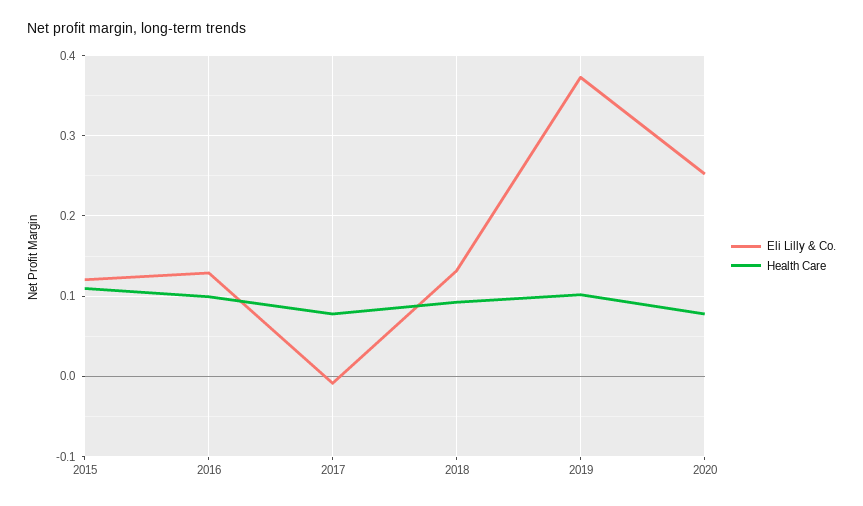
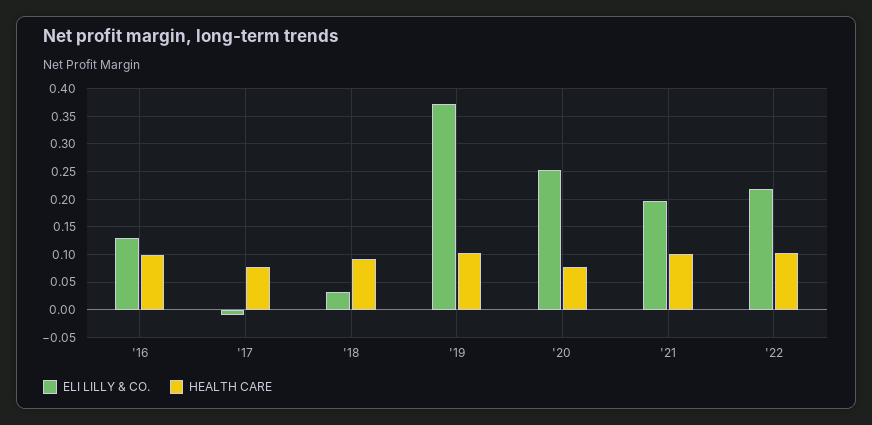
Eli Lilly & Co., 2015: 0.12 -> none
Health Care, 2015: 0.11 -> none
Eli Lilly & Co., 2018: 0.13 -> 0.025
Eli Lilly & Co., '21: none -> 0.2
Health Care, '21: none -> 0.1
Eli Lilly & Co., '22: none -> 0.225
Health Care, '22: none -> 0.1

